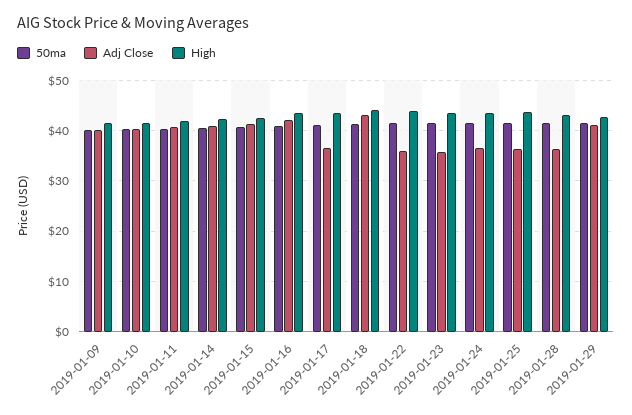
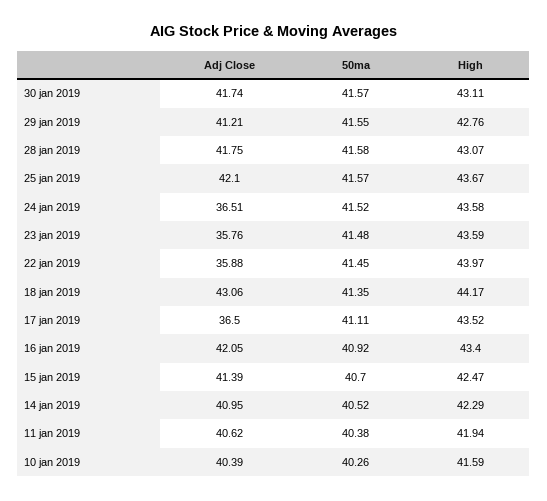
50ma, 2019-01-09: 40 -> none
Adj Close, 2019-01-09: 40 -> none
High, 2019-01-09: 42 -> none
Adj Close, 2019-01-25: 36 -> 42.1
Adj Close, 2019-01-28: 36 -> 41.75
Adj Close, 30 jan 2019: none -> 41.74
50ma, 30 jan 2019: none -> 41.57
High, 30 jan 2019: none -> 43.11

